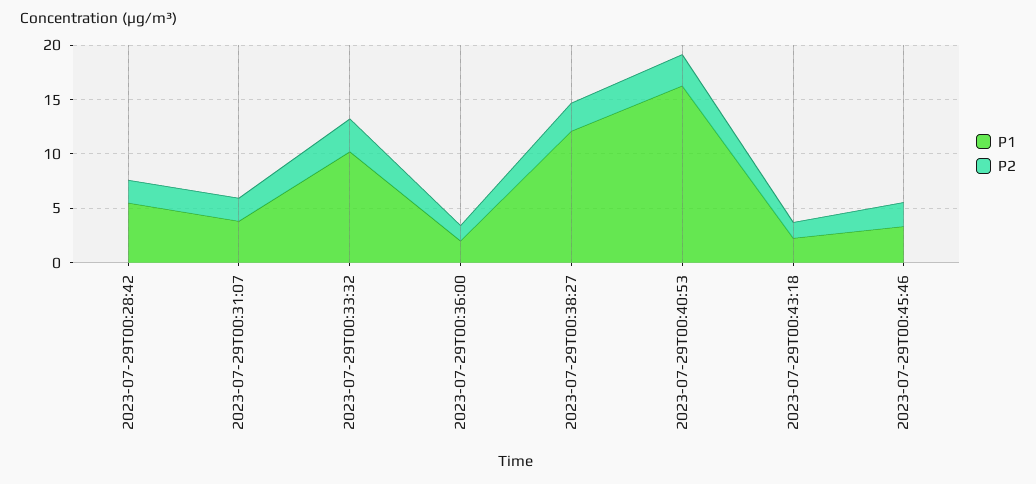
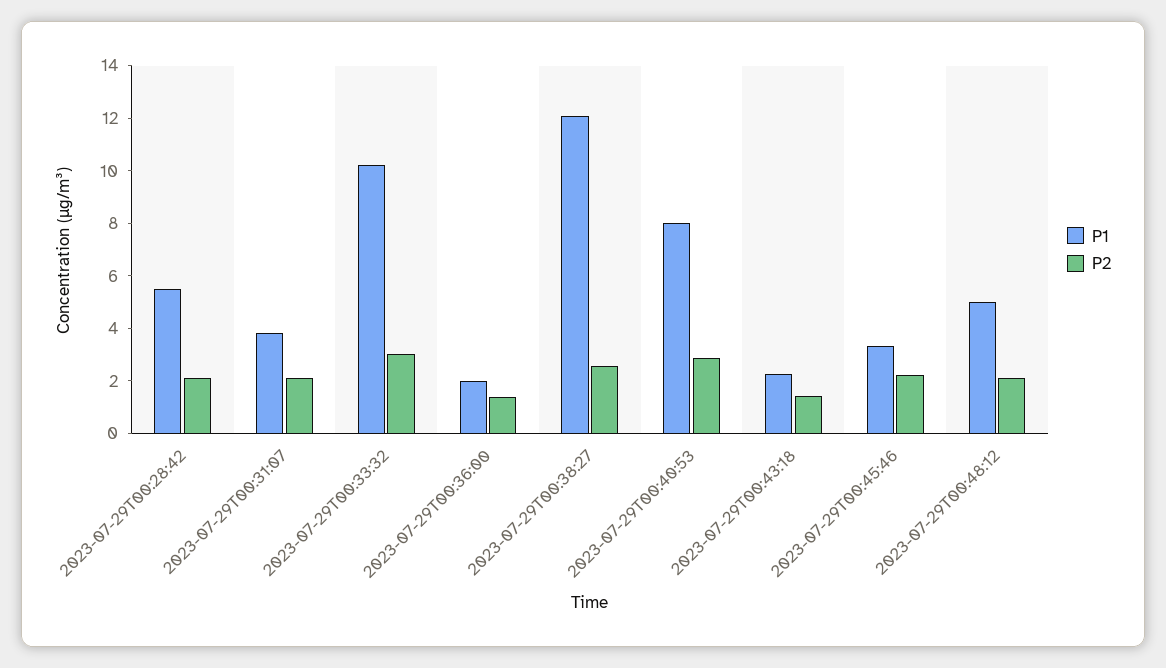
P1, 2023-07-29T00:40:53: 16 -> 8
P1, 2023-07-29T00:48:12: none -> 5
P2, 2023-07-29T00:48:12: none -> 2

